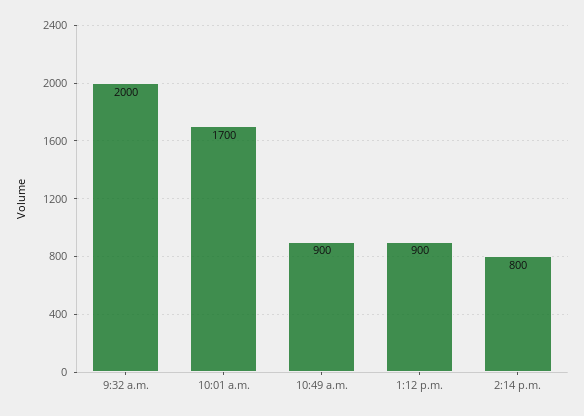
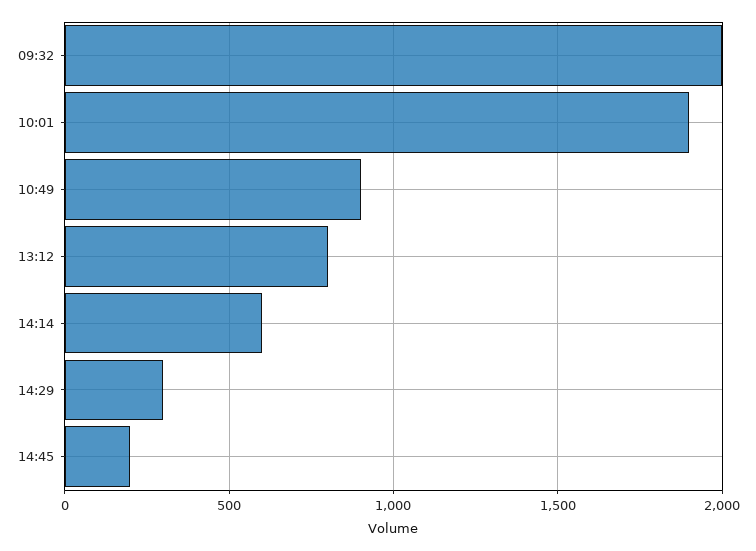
10:01 a.m.: 1700 -> 1900
1:12 p.m.: 900 -> 800
2:14 p.m.: 800 -> 600
14:29: none -> 300
14:45: none -> 200

